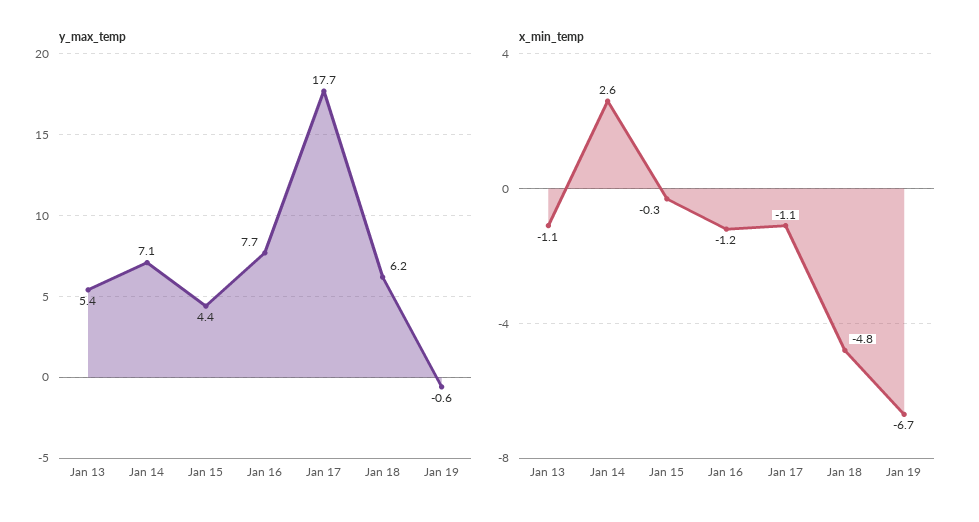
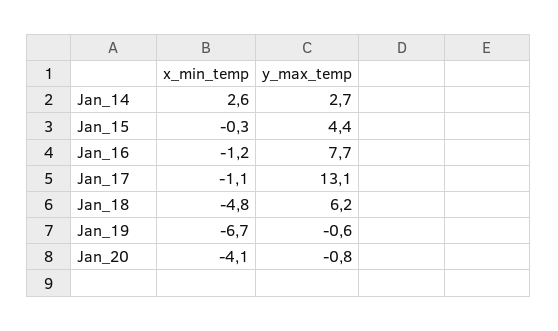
y_max_temp, Jan 13: 5.4 -> none
y_max_temp, Jan 14: 7.1 -> 2.7
y_max_temp, Jan 17: 17.7 -> 13.1
x_min_temp, Jan 13: -1.1 -> none
x_min_temp, Jan_20: none -> -4.1
y_max_temp, Jan_20: none -> -0.8

